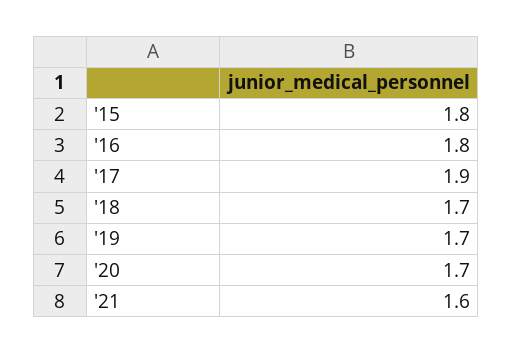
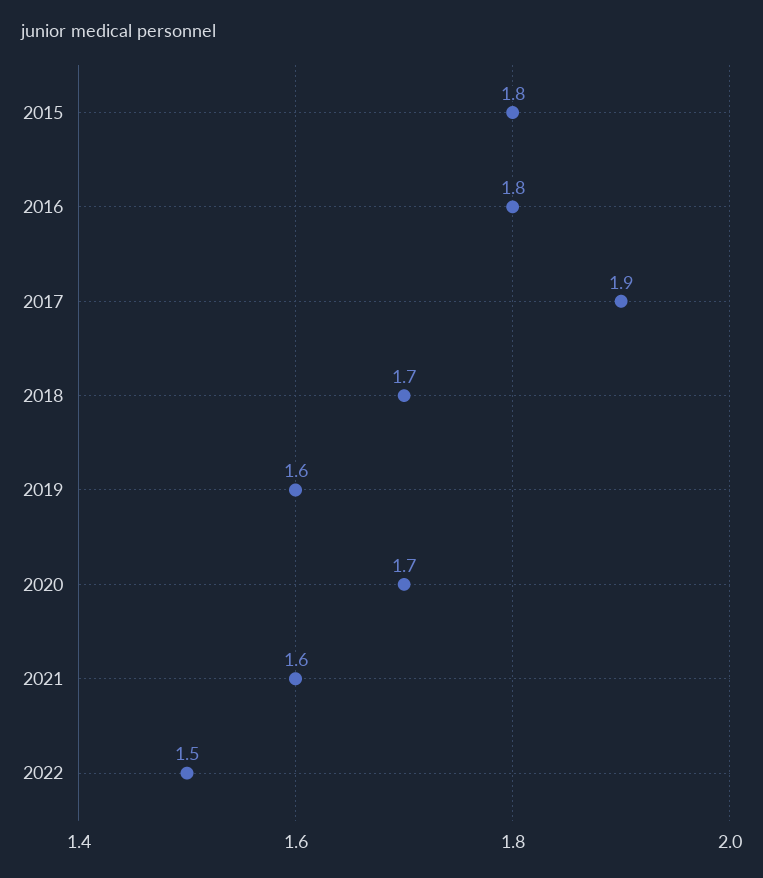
'19: 1.7 -> 1.6
2022: none -> 1.5

